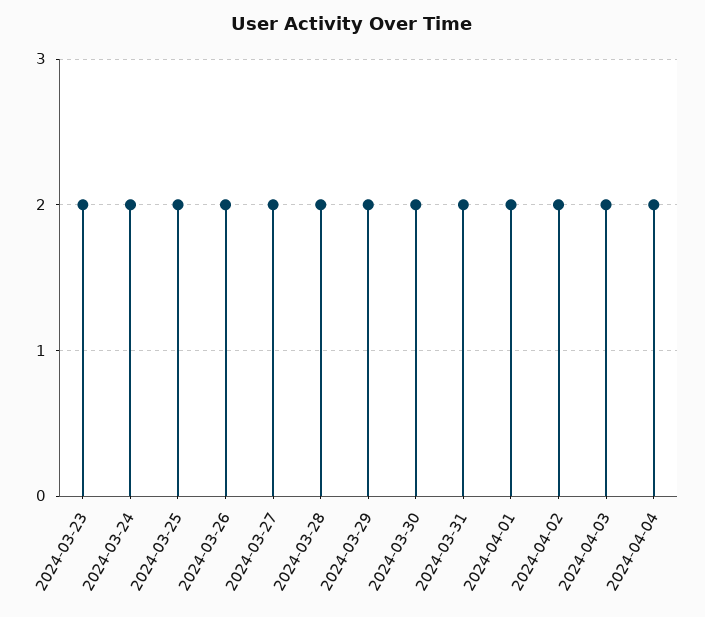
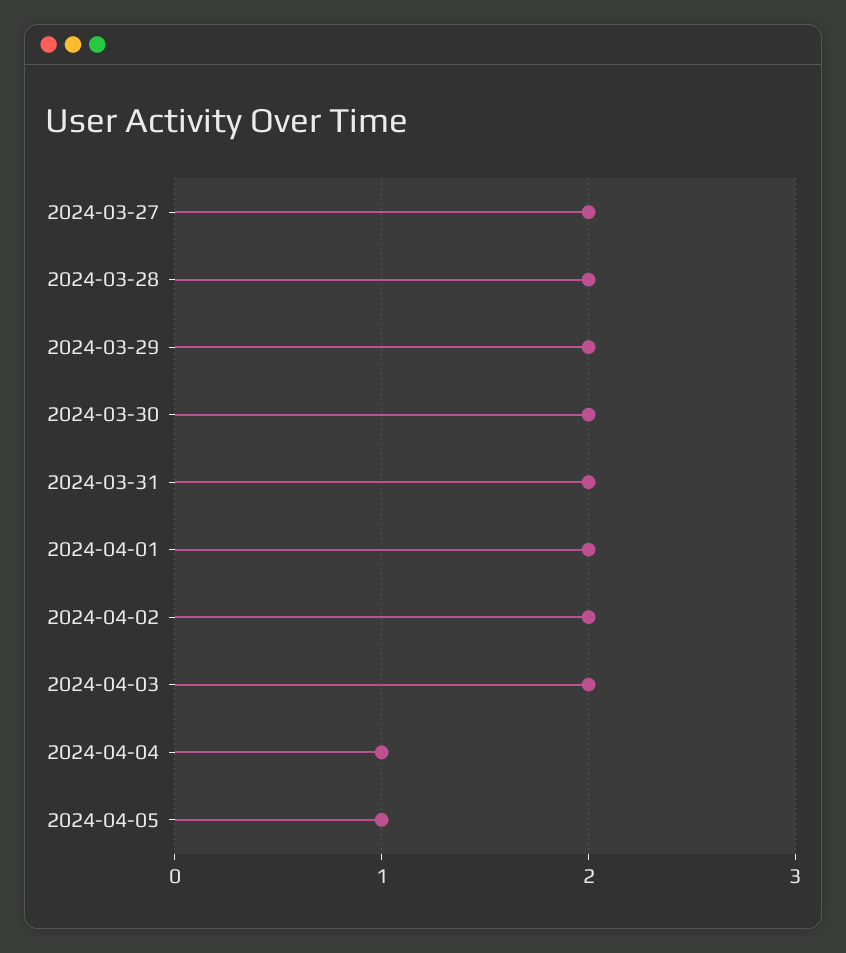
2024-03-23: 2 -> none
2024-03-24: 2 -> none
2024-03-25: 2 -> none
2024-03-26: 2 -> none
2024-04-04: 2 -> 1
2024-04-05: none -> 1

